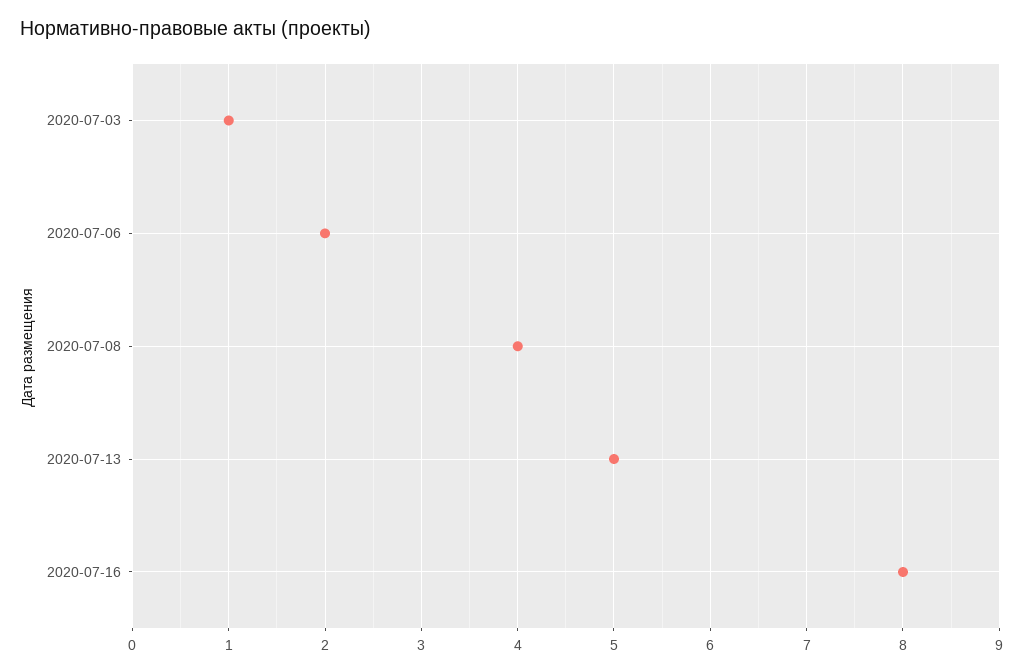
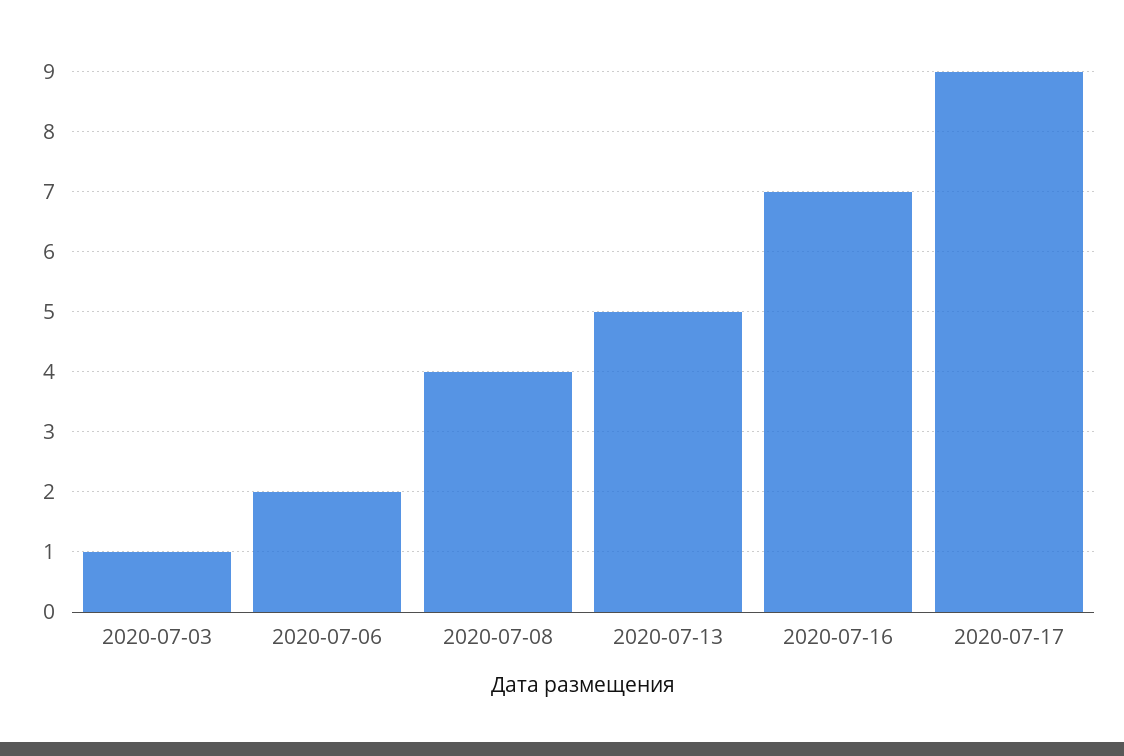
2020-07-16: 8 -> 7
2020-07-17: none -> 9

